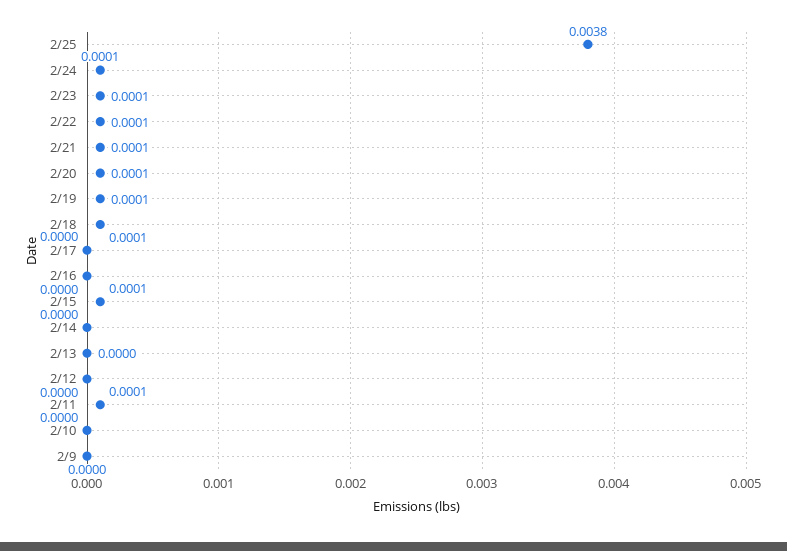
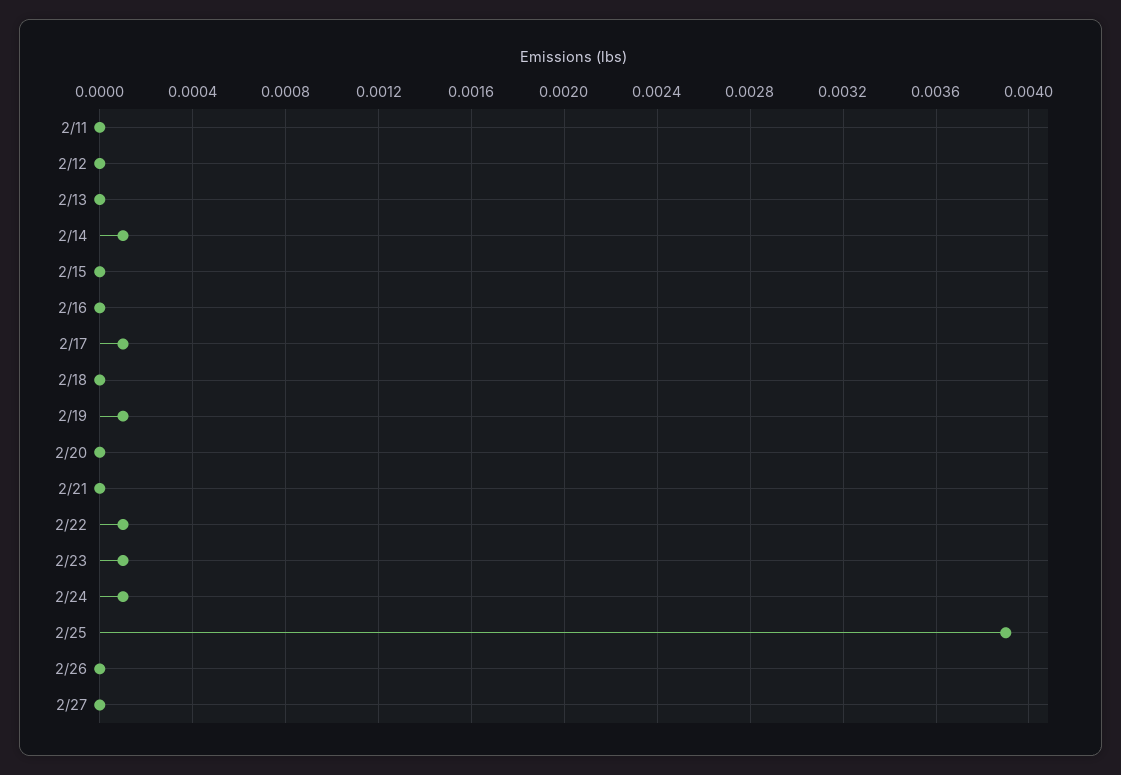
2/25: 0.0038 -> 0.0039
2/21: 0.0001 -> 0
2/20: 0.0001 -> 0
2/18: 0.0001 -> 0
2/17: 0 -> 0.0001
2/15: 0.0001 -> 0
2/14: 0 -> 0.0001
2/11: 0.0001 -> 0
2/10: 0 -> none
2/9: 0 -> none
2/26: none -> 0
2/27: none -> 0

